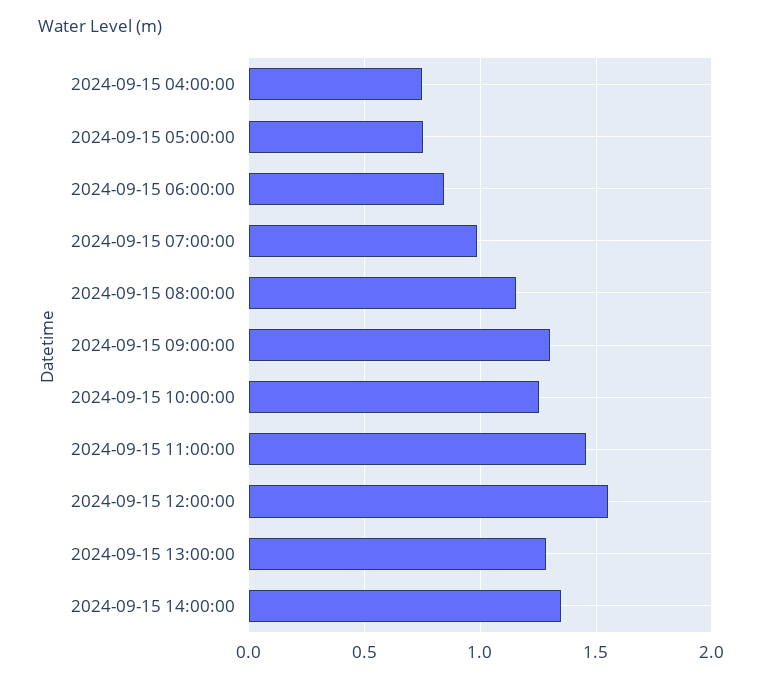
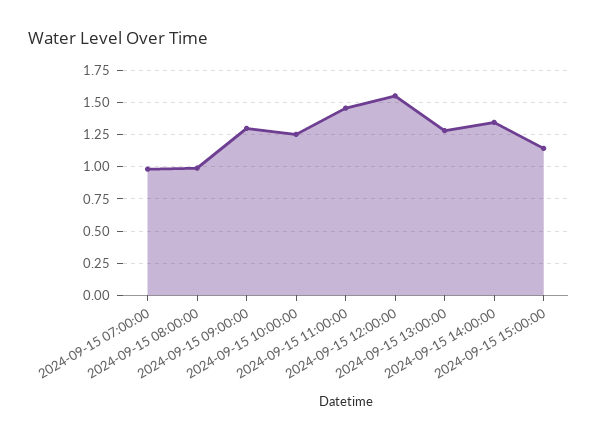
2024-09-15 04:00:00: 0.75 -> none
2024-09-15 05:00:00: 0.75 -> none
2024-09-15 06:00:00: 0.85 -> none
2024-09-15 08:00:00: 1.15 -> 1
2024-09-15 15:00:00: none -> 1.15

